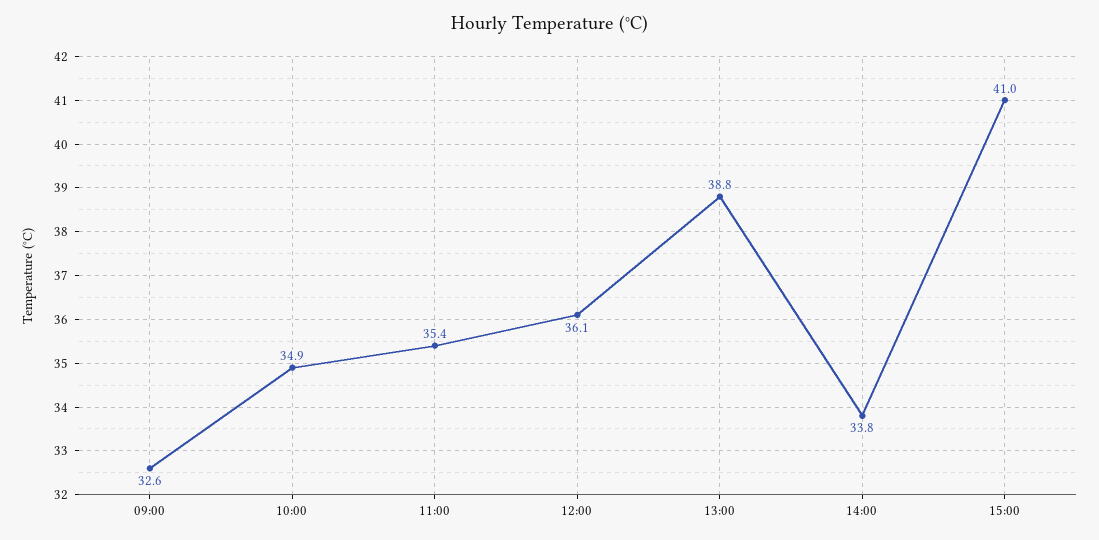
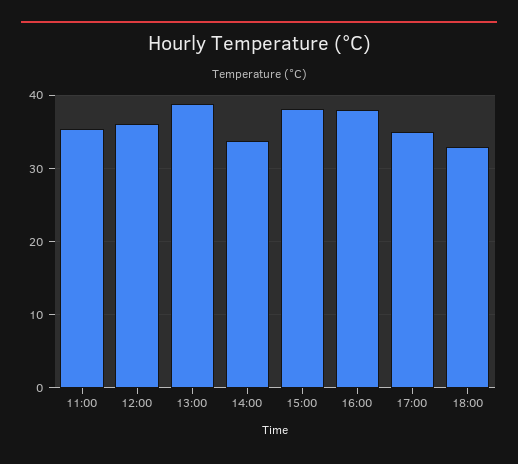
09:00: 32.6 -> none
10:00: 34.9 -> none
15:00: 41 -> 38
16:00: none -> 38
17:00: none -> 35
18:00: none -> 33

